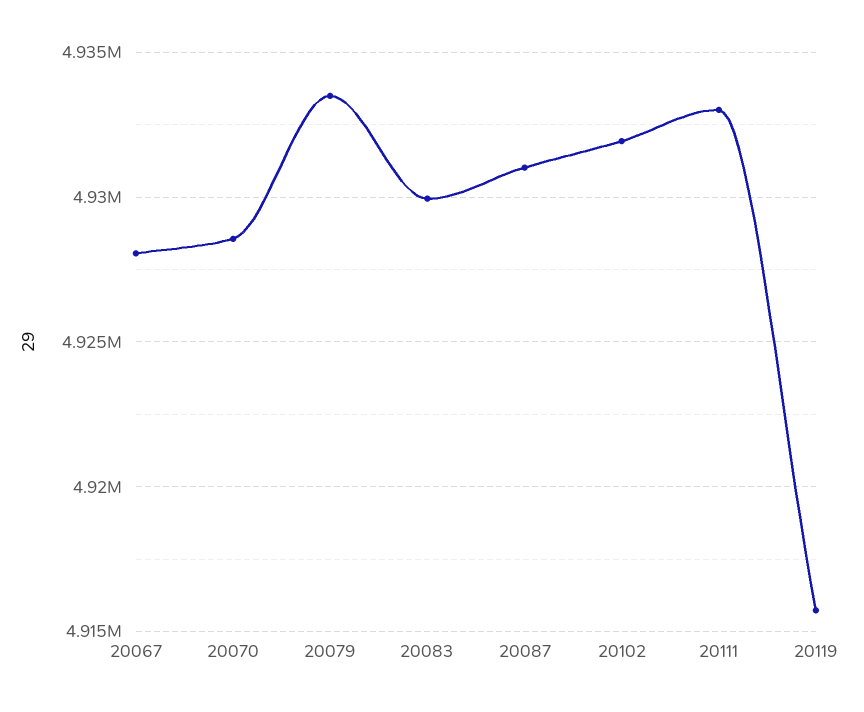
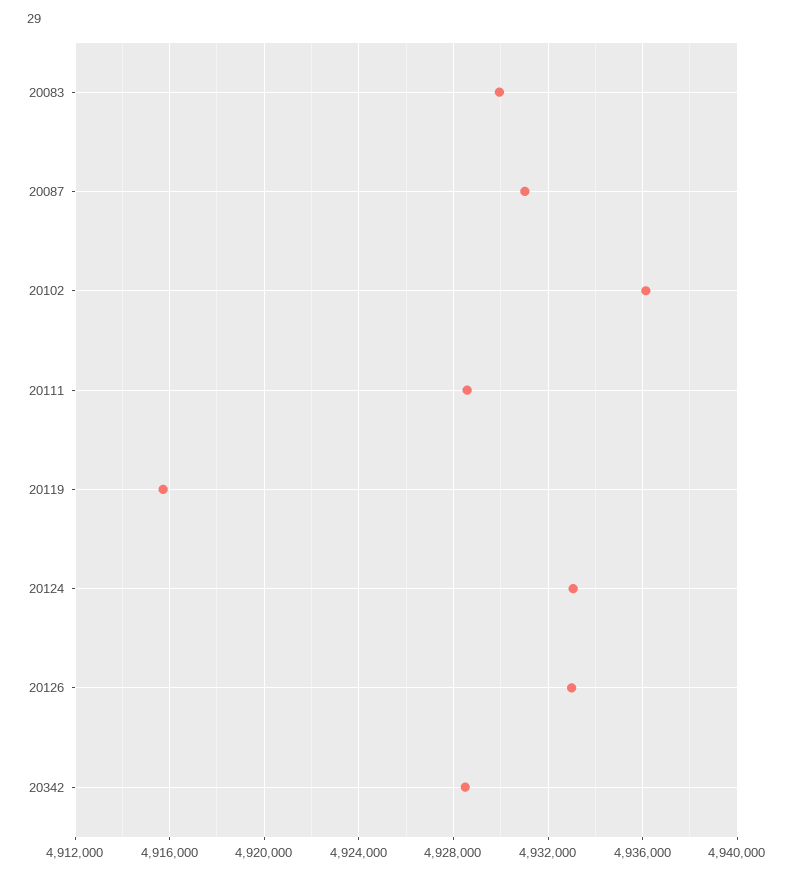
20067: 4928000 -> none
20070: 4928500 -> none
20079: 4933500 -> none
20102: 4932000 -> 4936000
20111: 4933000 -> 4928500
20124: none -> 4933000
20126: none -> 4933000
20342: none -> 4928500

